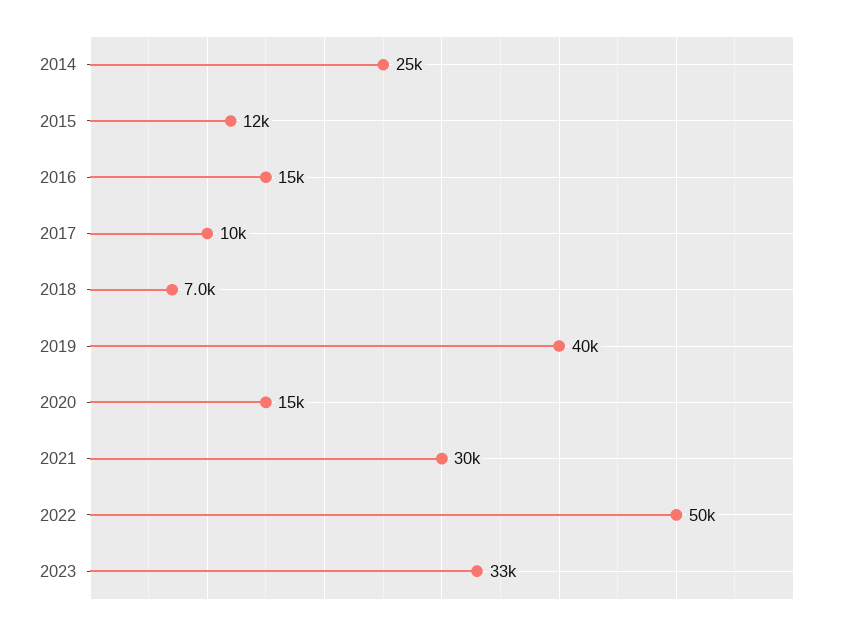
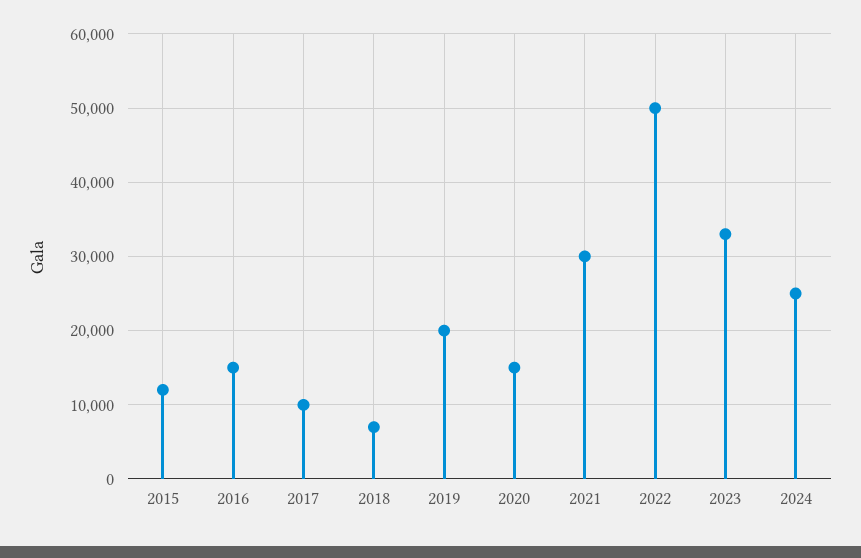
2014: 25000 -> none
2019: 40000 -> 20000
2024: none -> 25000

